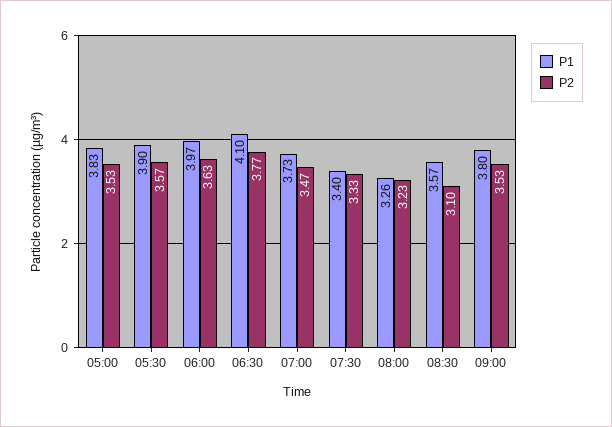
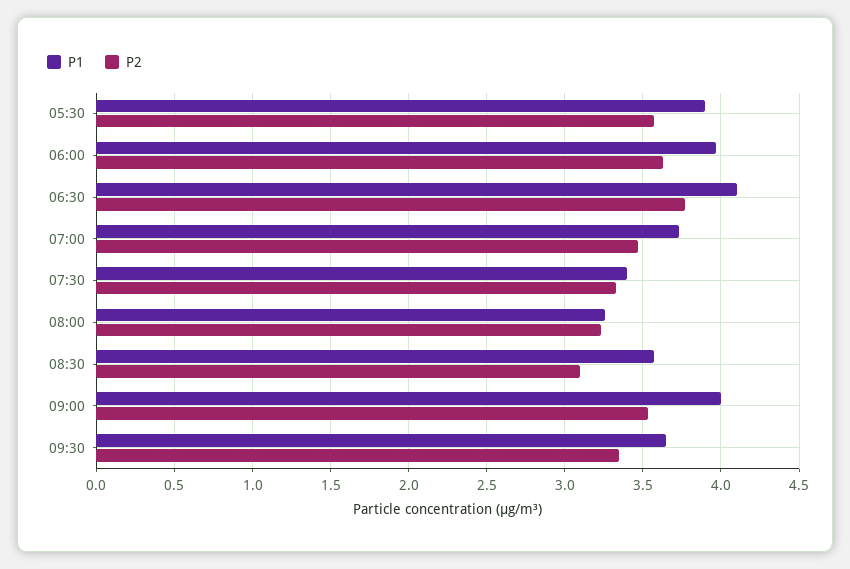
P1, 05:00: 3.83 -> none
P2, 05:00: 3.53 -> none
P1, 09:00: 3.8 -> 4
P1, 09:30: none -> 3.65
P2, 09:30: none -> 3.35

